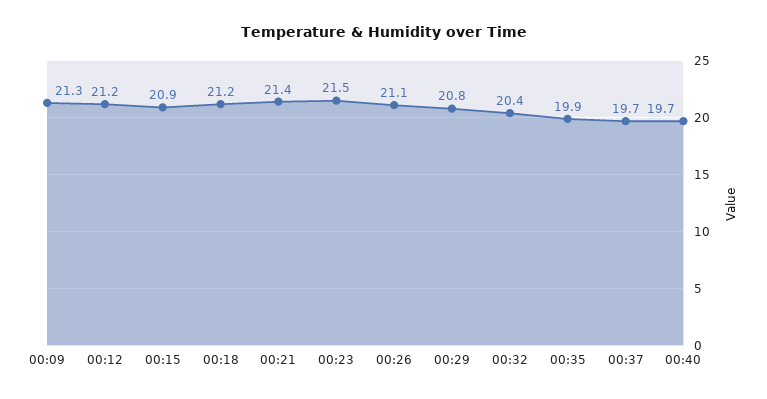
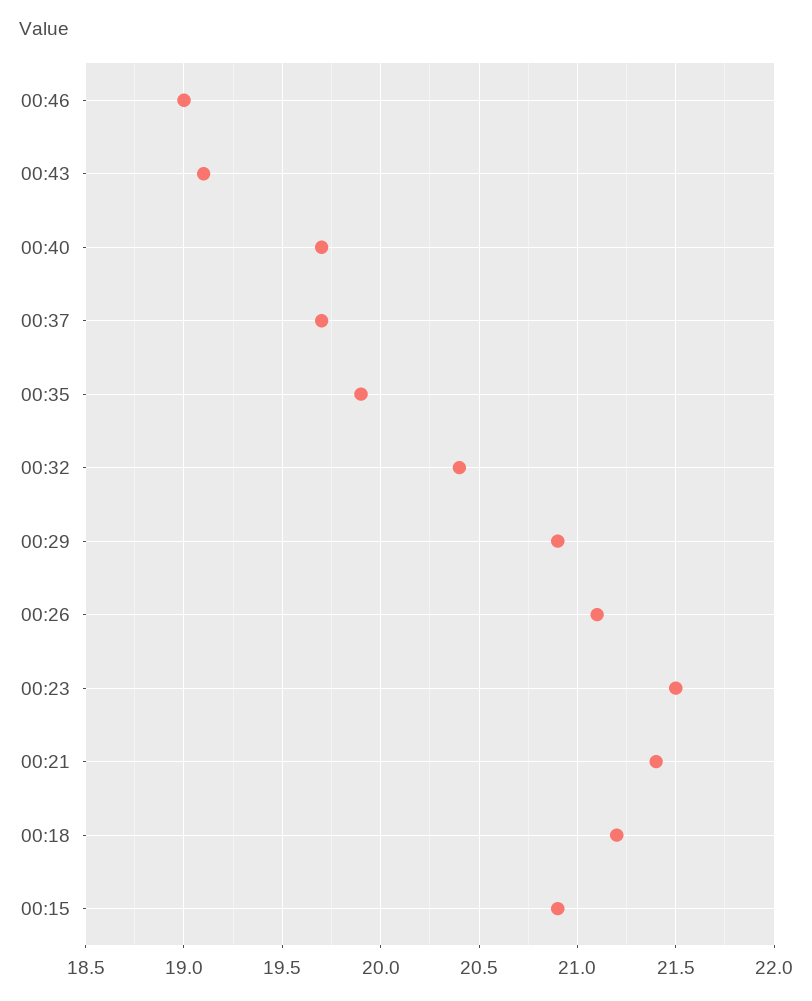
00:09: 21.3 -> none
00:12: 21.2 -> none
00:29: 20.8 -> 20.9
00:46: none -> 19
00:43: none -> 19.1

